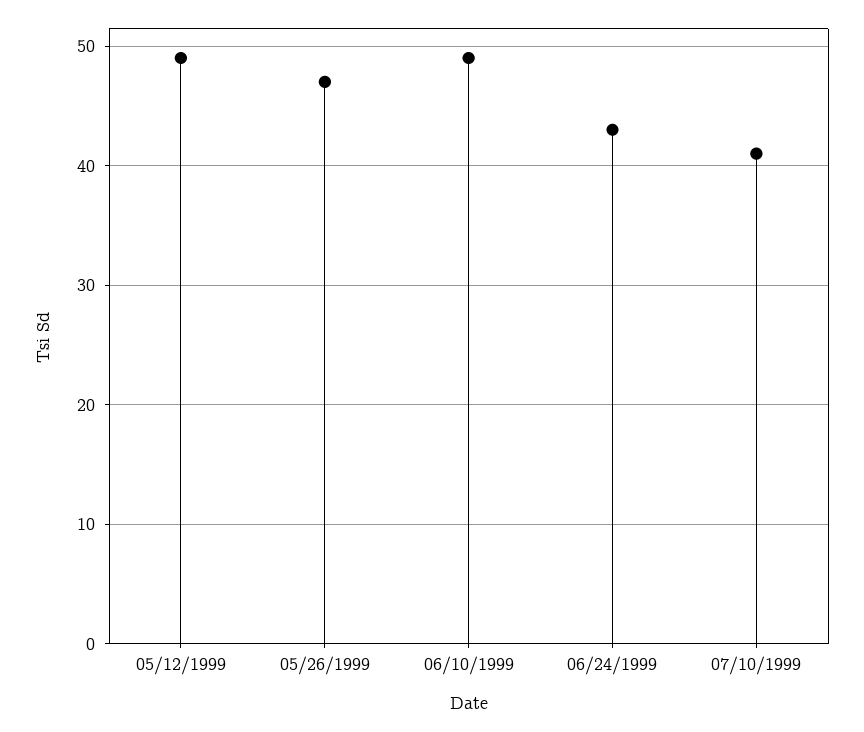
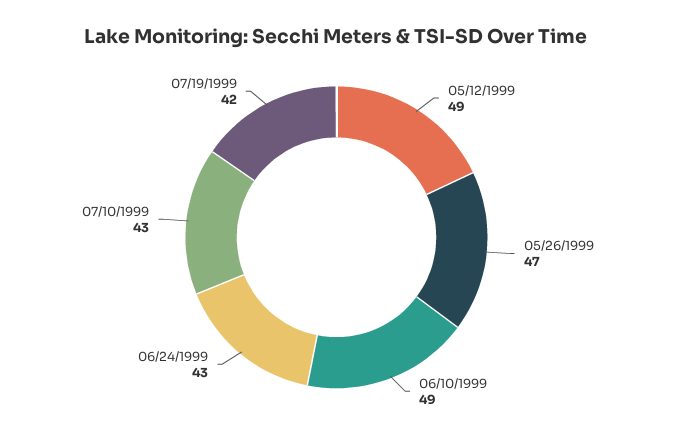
07/10/1999: 41 -> 43
07/19/1999: none -> 42

